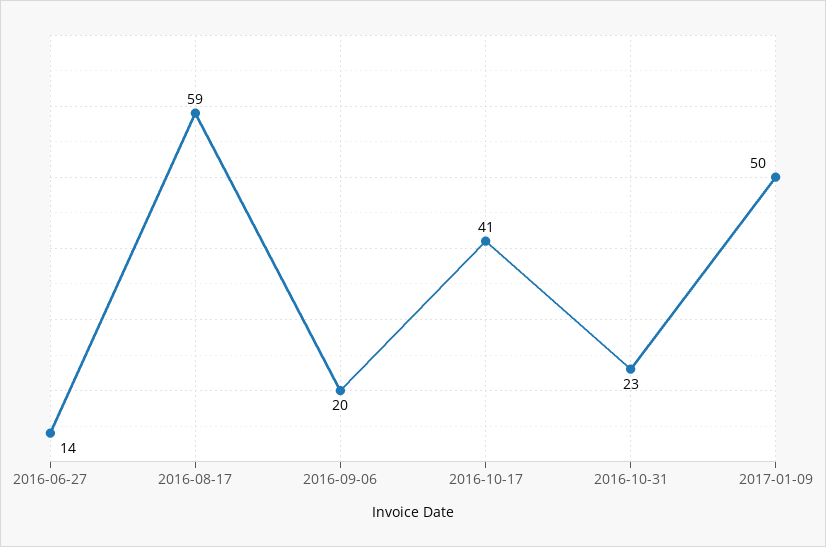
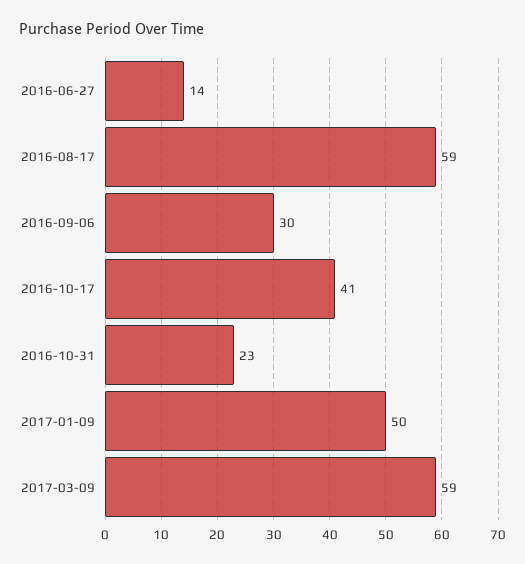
2016-09-06: 20 -> 30
2017-03-09: none -> 59

